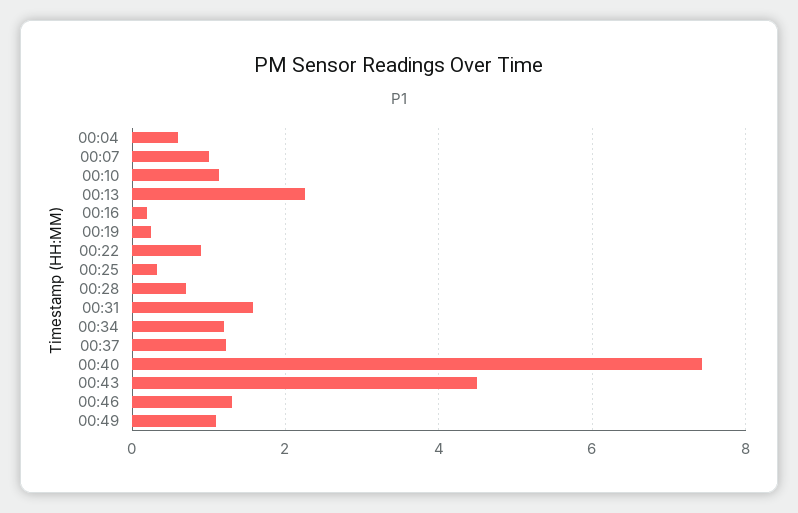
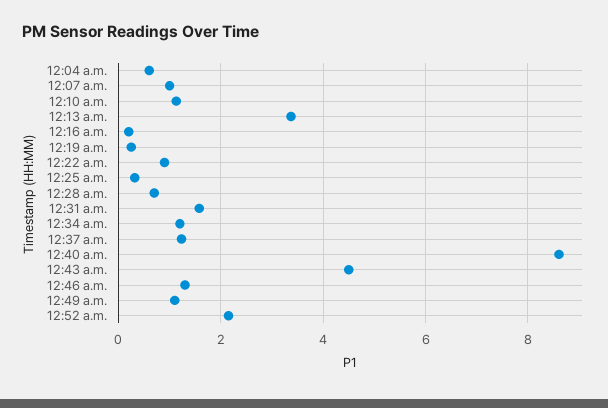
00:13: 2.2 -> 3.4
00:40: 7.4 -> 8.6
12:52 a.m.: none -> 2.2

